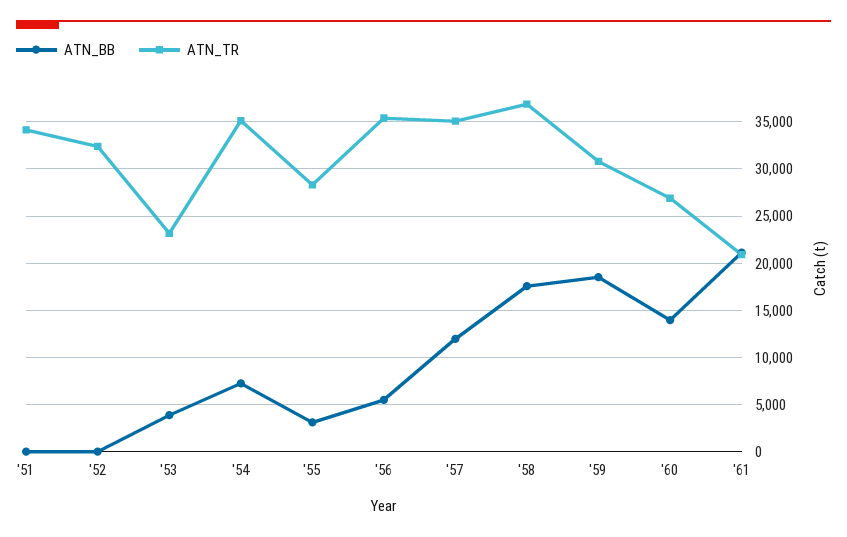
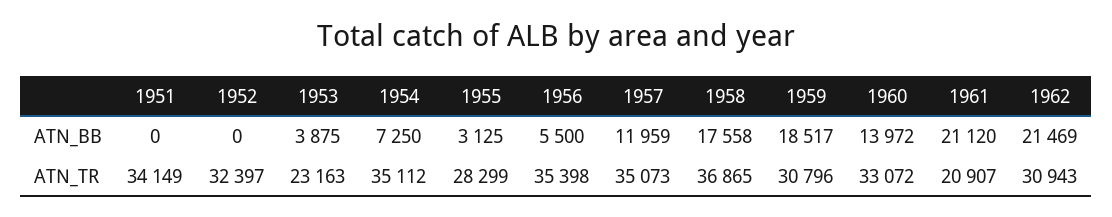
ATN_TR, '60: 27000 -> 33072
ATN_BB, 1962: none -> 21469
ATN_TR, 1962: none -> 30943

